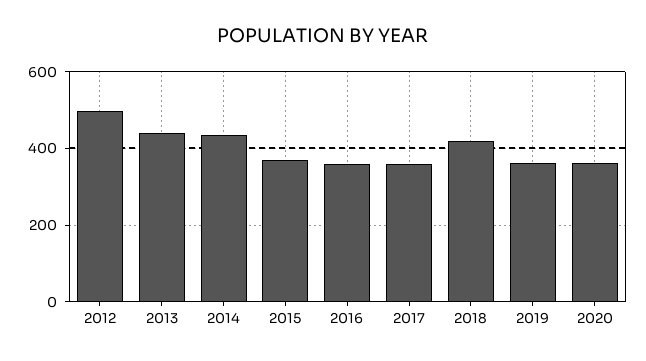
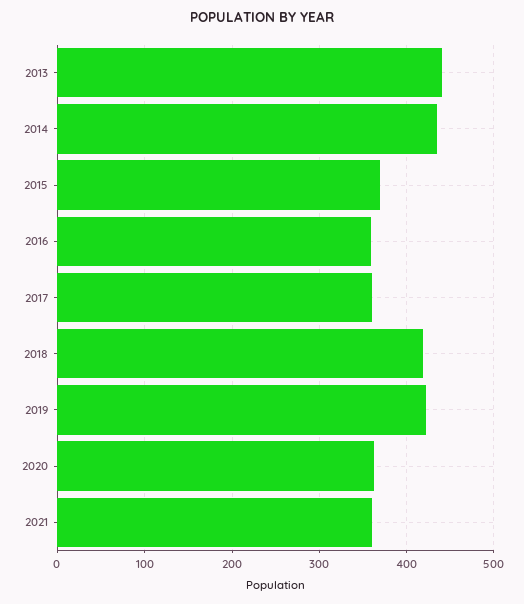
2012: 500 -> none
2019: 360 -> 420
2021: none -> 360

